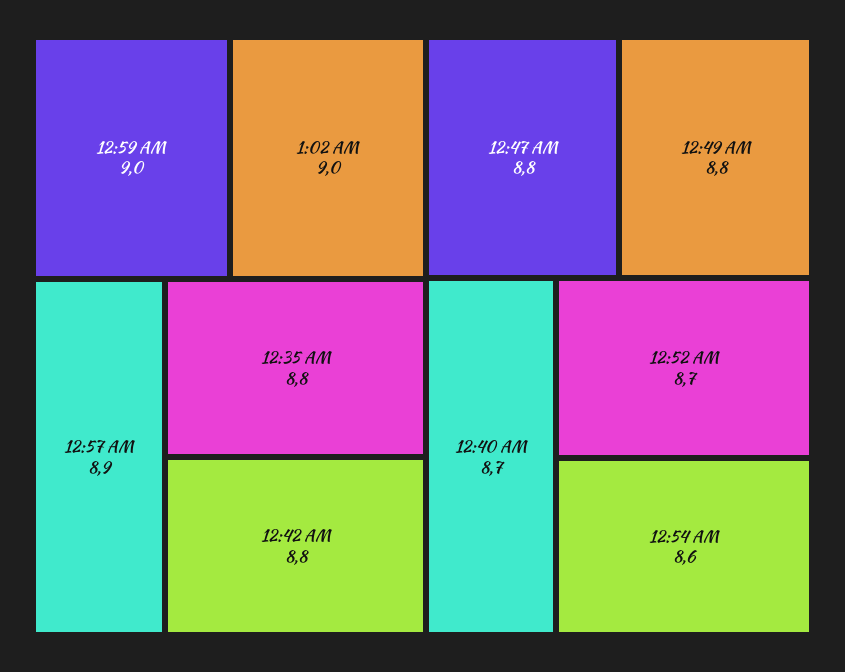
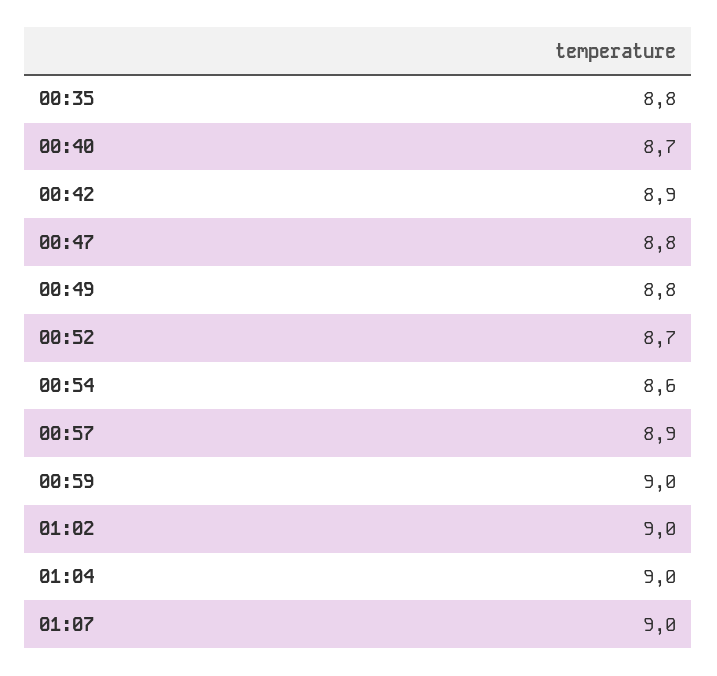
12:42 AM: 8.8 -> 8.9
01:04: none -> 9
01:07: none -> 9

